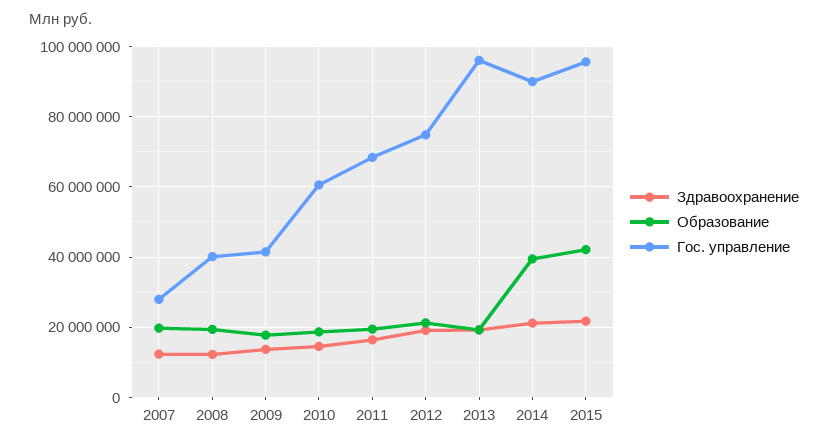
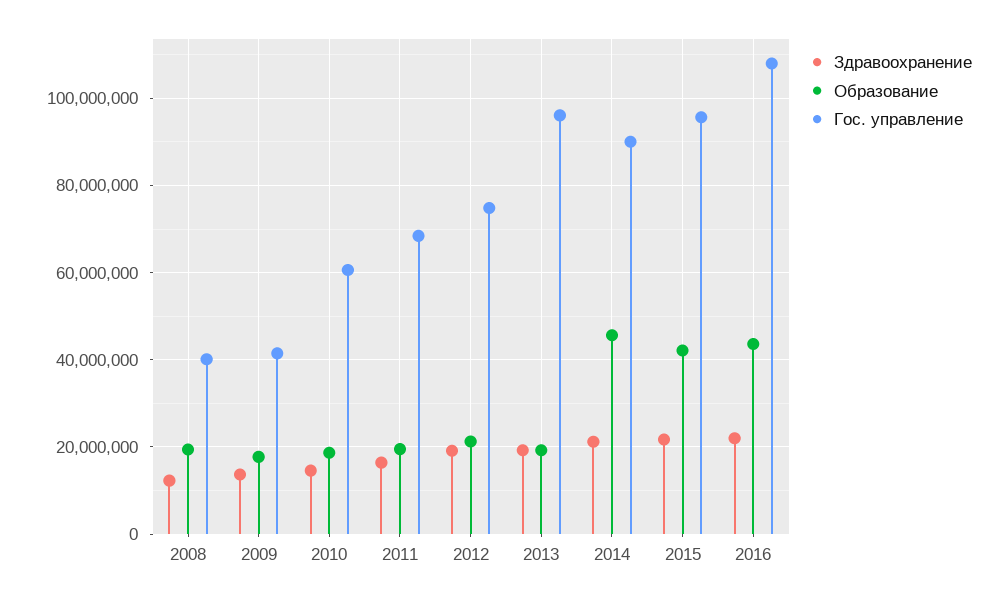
Здравоохранение, 2007: 12000000 -> none
Образование, 2007: 20000000 -> none
Гос. управление, 2007: 28000000 -> none
Образование, 2014: 40000000 -> 46000000
Здравоохранение, 2016: none -> 22000000
Образование, 2016: none -> 44000000
Гос. управление, 2016: none -> 108000000

